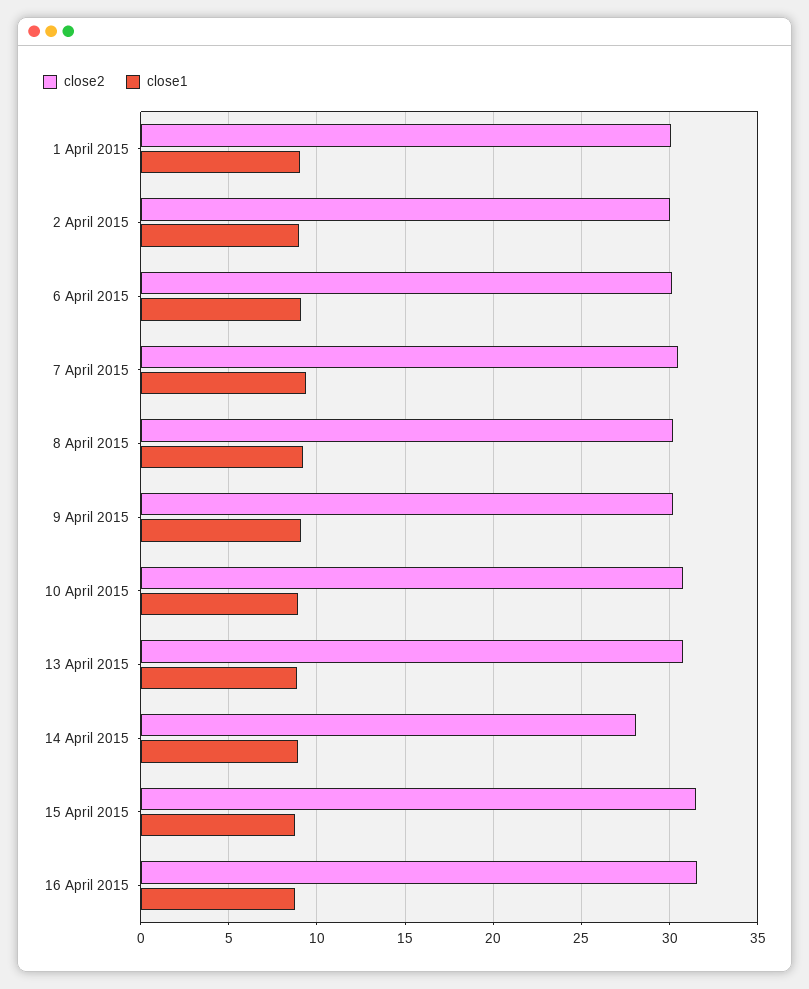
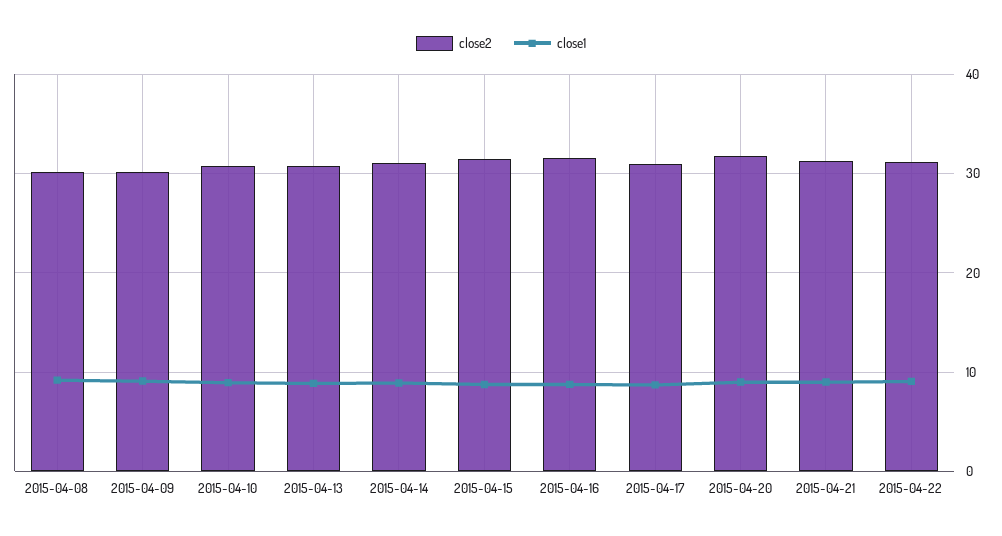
close2, 1 April 2015: 30 -> none
close1, 1 April 2015: 9 -> none
close2, 2 April 2015: 30 -> none
close1, 2 April 2015: 9 -> none
close2, 6 April 2015: 30 -> none
close1, 6 April 2015: 9 -> none
close2, 7 April 2015: 30.5 -> none
close1, 7 April 2015: 9.5 -> none
close2, 14 April 2015: 28 -> 31
close2, 2015-04-17: none -> 31
close1, 2015-04-17: none -> 9
close2, 2015-04-20: none -> 32
close1, 2015-04-20: none -> 9
close2, 2015-04-21: none -> 31
close1, 2015-04-21: none -> 9
close2, 2015-04-22: none -> 31
close1, 2015-04-22: none -> 9

